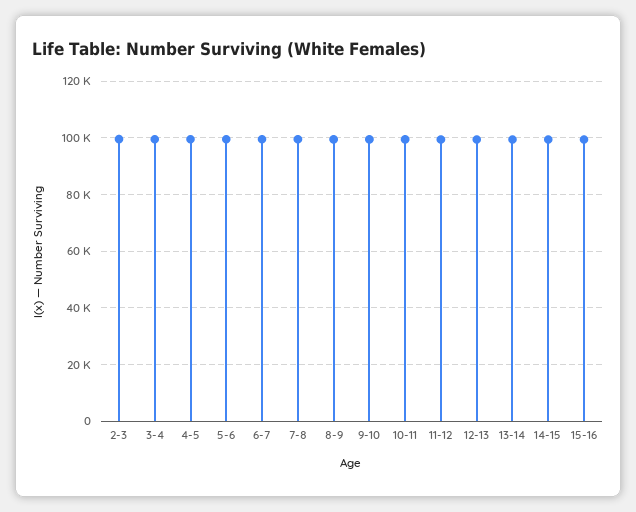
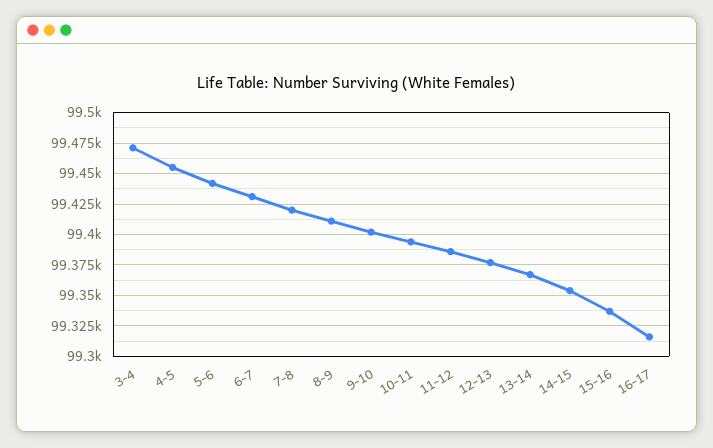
2-3: 100000 -> none
16-17: none -> 99315

